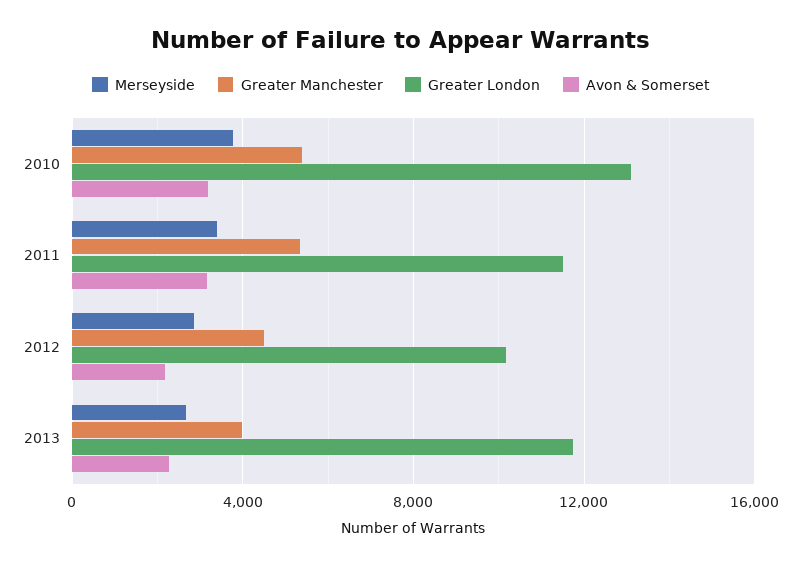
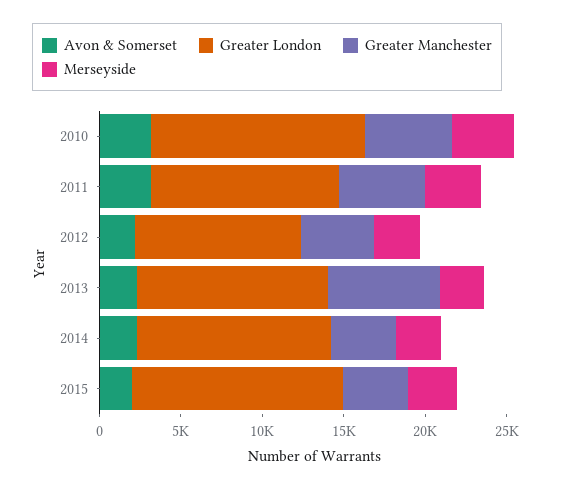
Greater Manchester, 2013: 4000 -> 7000
Avon & Somerset, 2014: none -> 2000
Greater London, 2014: none -> 12000
Greater Manchester, 2014: none -> 4000
Merseyside, 2014: none -> 3000
Avon & Somerset, 2015: none -> 2000
Greater London, 2015: none -> 13000
Greater Manchester, 2015: none -> 4000
Merseyside, 2015: none -> 3000

